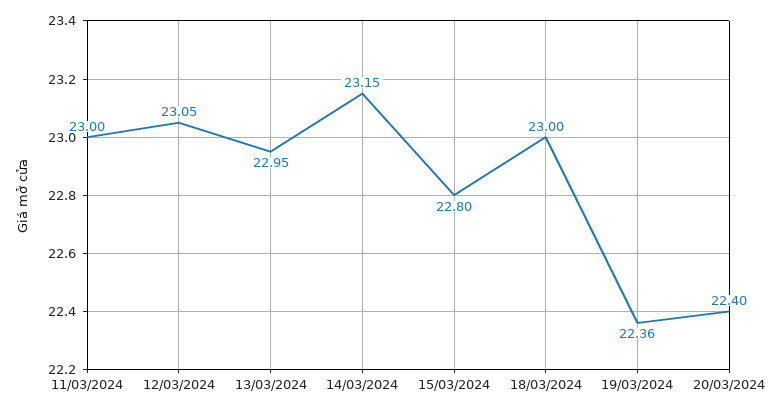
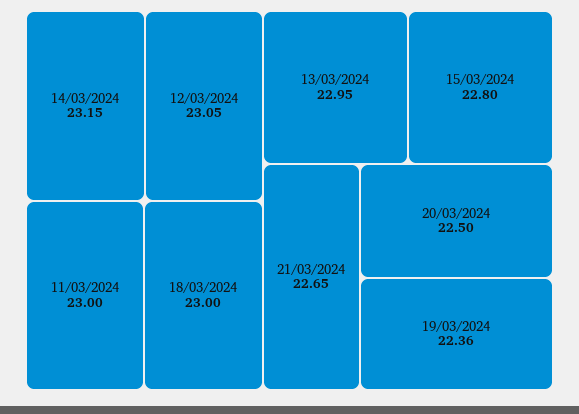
20/03/2024: 22.4 -> 22.5
21/03/2024: none -> 22.65

